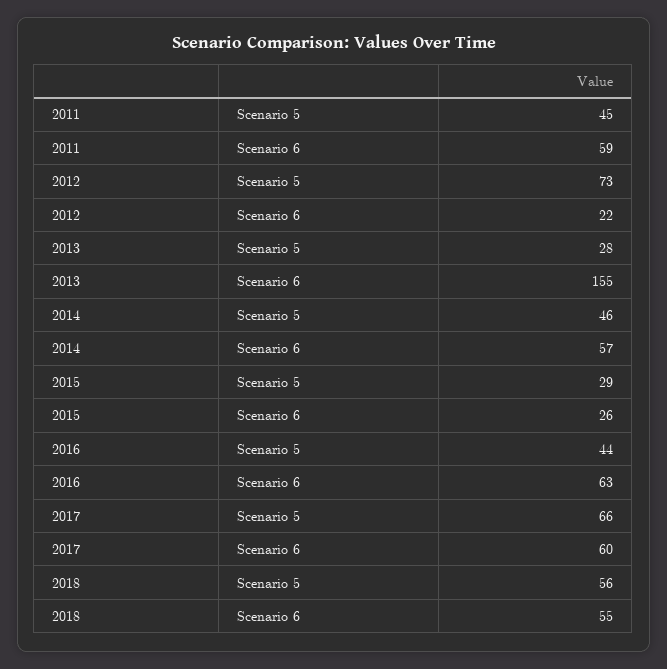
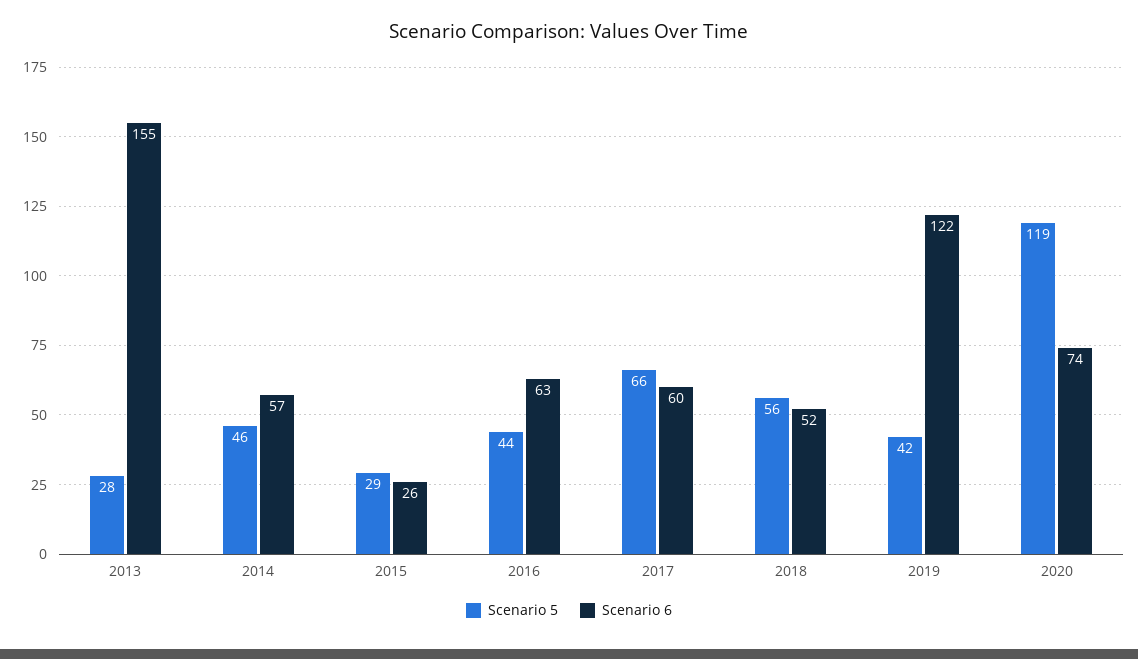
Scenario 5, 2011: 45 -> none
Scenario 6, 2011: 59 -> none
Scenario 5, 2012: 73 -> none
Scenario 6, 2012: 22 -> none
Scenario 6, 2018: 55 -> 52
Scenario 5, 2019: none -> 42
Scenario 6, 2019: none -> 122
Scenario 5, 2020: none -> 119
Scenario 6, 2020: none -> 74

